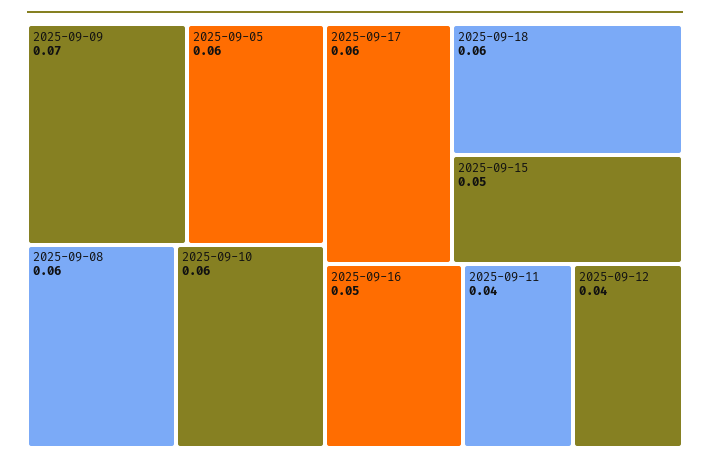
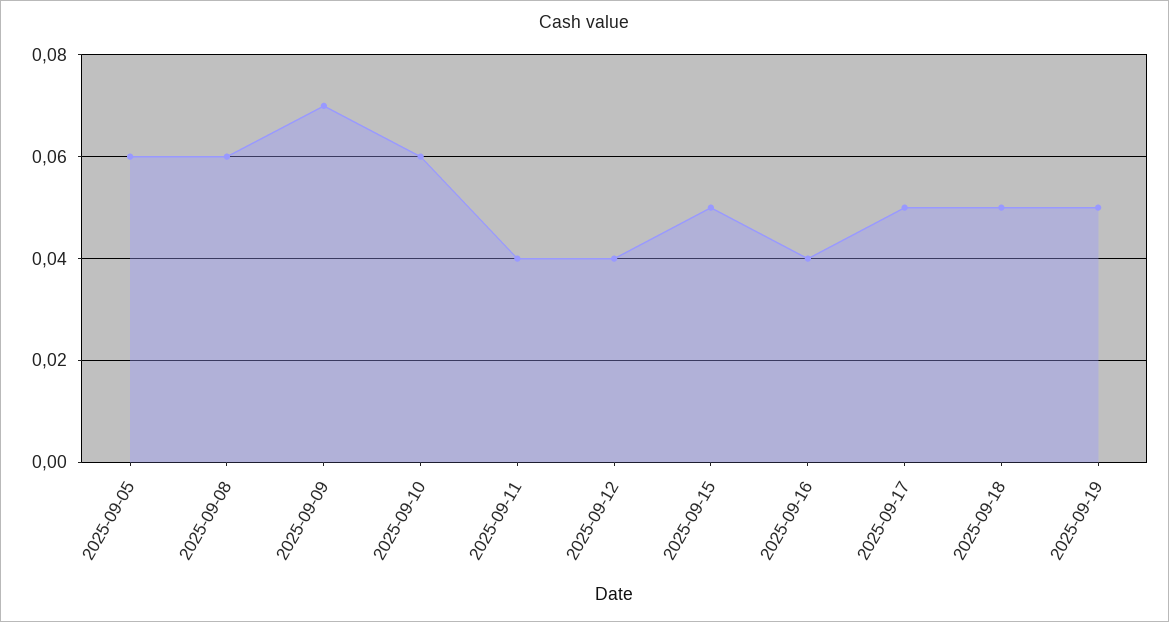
2025-09-17: 0.06 -> 0.05
2025-09-18: 0.06 -> 0.05
2025-09-16: 0.05 -> 0.04
2025-09-19: none -> 0.05

